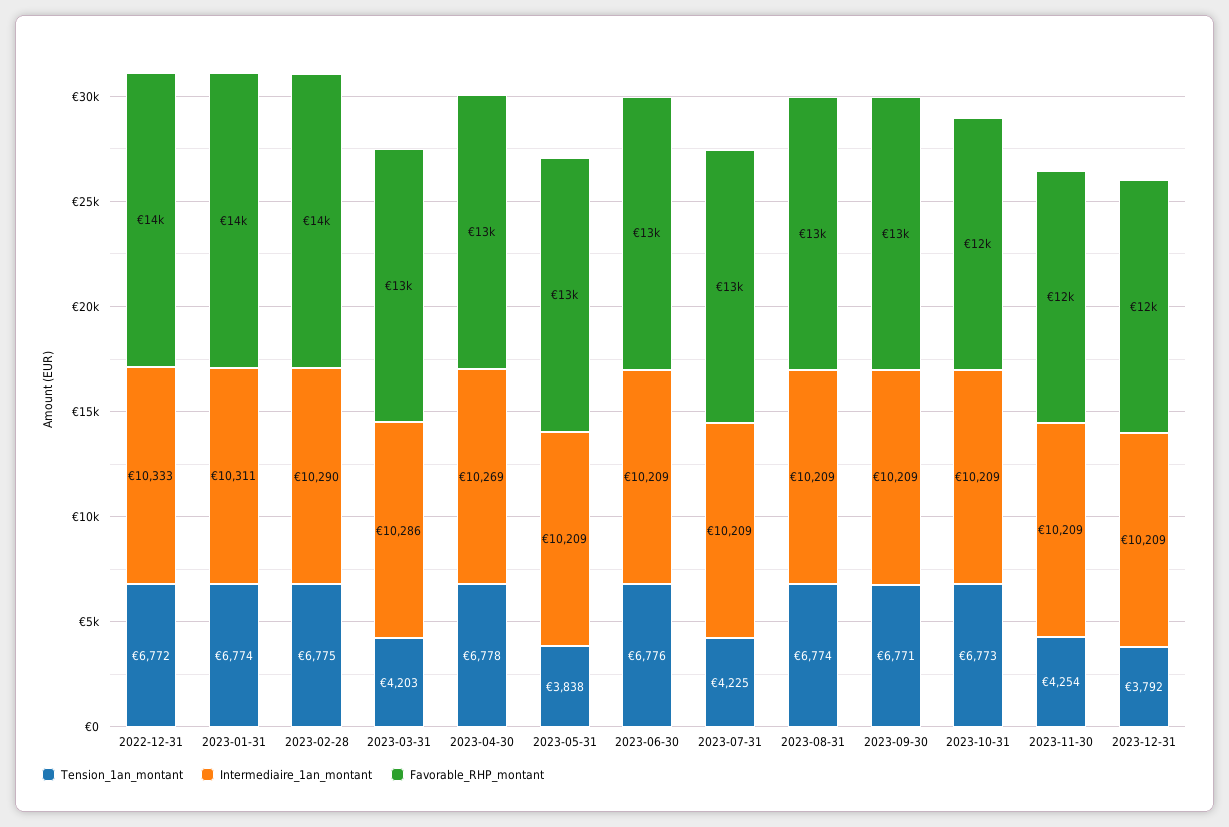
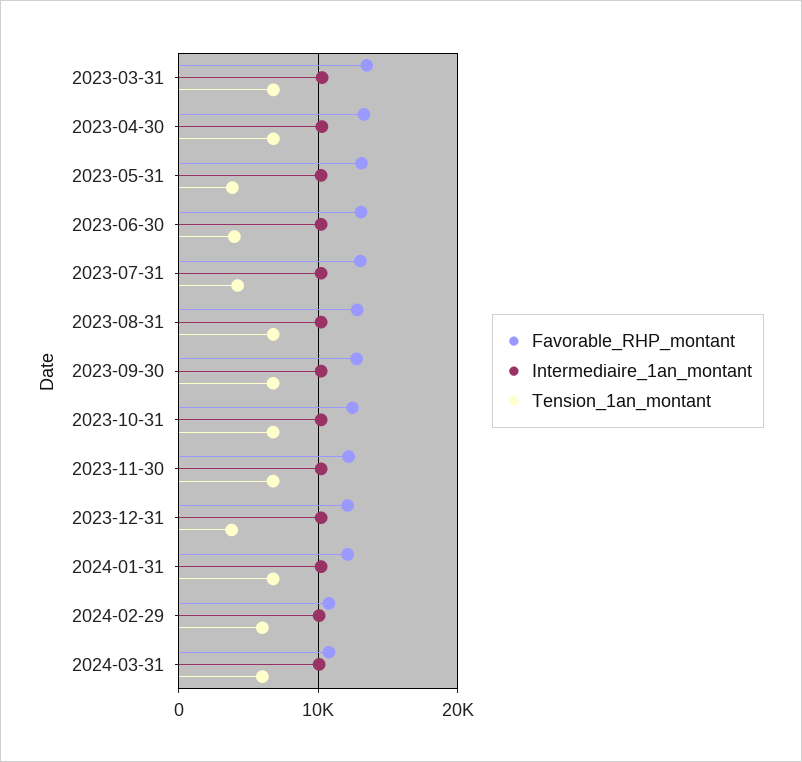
Tension_1an_montant, 2022-12-31: 6772 -> none
Intermediaire_1an_montant, 2022-12-31: 10333 -> none
Favorable_RHP_montant, 2022-12-31: 14000 -> none
Tension_1an_montant, 2023-01-31: 6774 -> none
Intermediaire_1an_montant, 2023-01-31: 10311 -> none
Favorable_RHP_montant, 2023-01-31: 14000 -> none
Tension_1an_montant, 2023-02-28: 6775 -> none
Intermediaire_1an_montant, 2023-02-28: 10290 -> none
Favorable_RHP_montant, 2023-02-28: 14000 -> none
Tension_1an_montant, 2023-03-31: 4203 -> 7000
Tension_1an_montant, 2023-06-30: 6776 -> 4000
Tension_1an_montant, 2023-11-30: 4254 -> 7000
Favorable_RHP_montant, 2024-01-31: none -> 12000
Intermediaire_1an_montant, 2024-01-31: none -> 10000
Tension_1an_montant, 2024-01-31: none -> 7000
Favorable_RHP_montant, 2024-02-29: none -> 11000
Intermediaire_1an_montant, 2024-02-29: none -> 10000
Tension_1an_montant, 2024-02-29: none -> 6000
Favorable_RHP_montant, 2024-03-31: none -> 11000
Intermediaire_1an_montant, 2024-03-31: none -> 10000
Tension_1an_montant, 2024-03-31: none -> 6000

